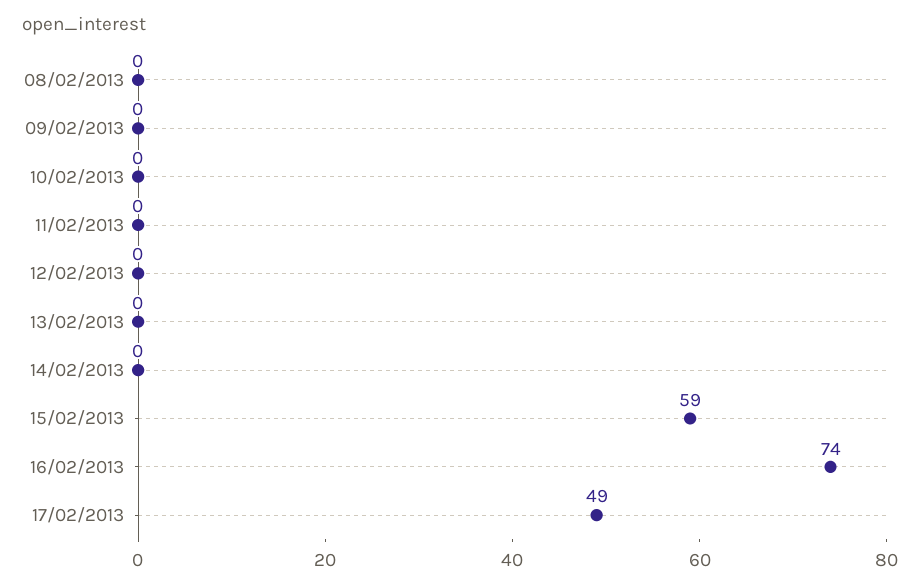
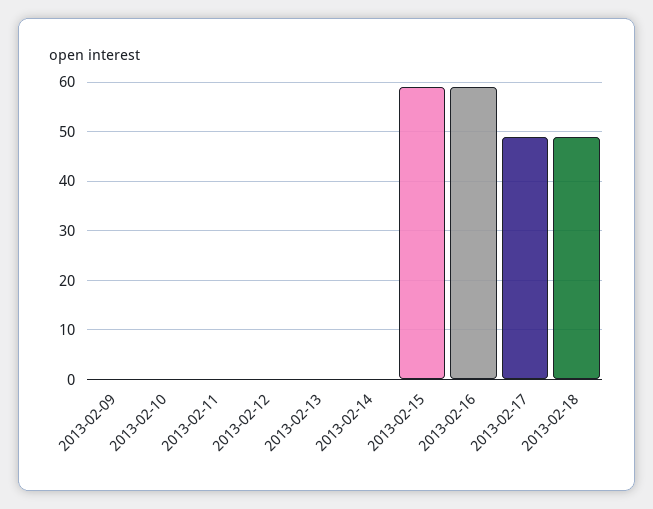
08/02/2013: 0 -> none
16/02/2013: 74 -> 60
2013-02-18: none -> 50

